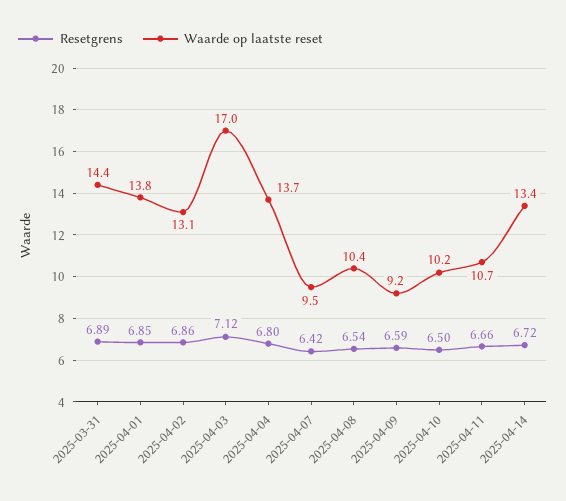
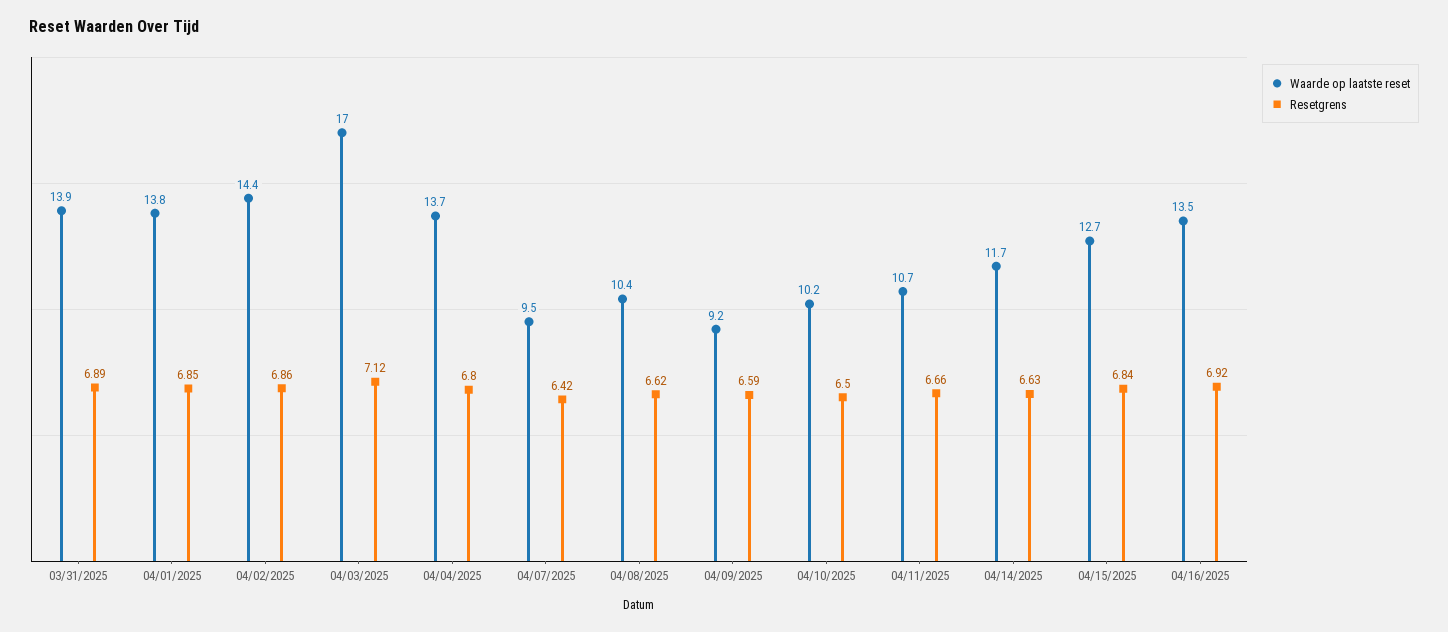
Waarde op laatste reset, 2025-03-31: 14.4 -> 13.9
Waarde op laatste reset, 2025-04-02: 13.1 -> 14.4
Resetgrens, 2025-04-08: 6.54 -> 6.62
Resetgrens, 2025-04-14: 6.72 -> 6.63
Waarde op laatste reset, 2025-04-14: 13.4 -> 11.7
Waarde op laatste reset, 04/15/2025: none -> 12.7
Resetgrens, 04/15/2025: none -> 6.84
Waarde op laatste reset, 04/16/2025: none -> 13.5
Resetgrens, 04/16/2025: none -> 6.92

